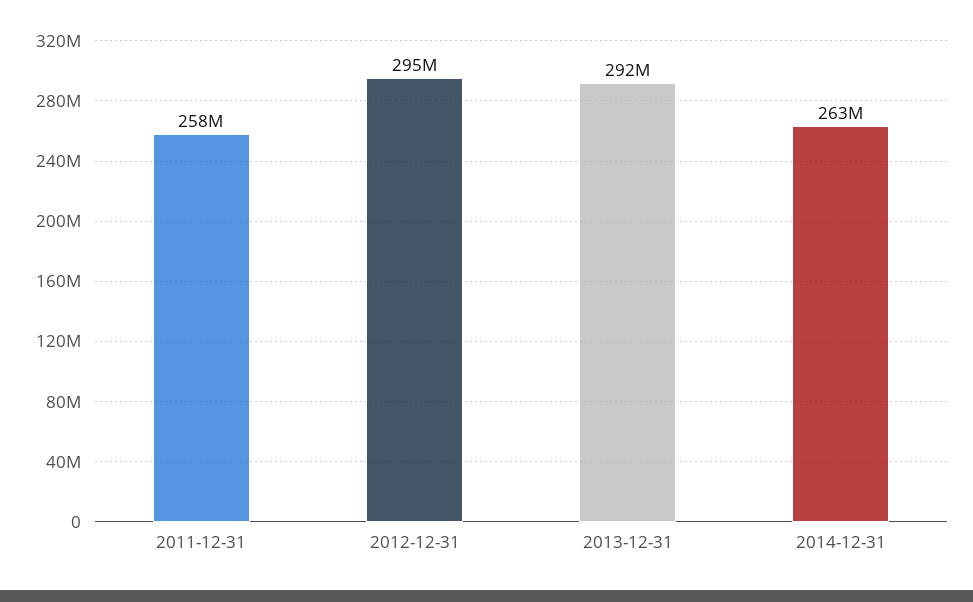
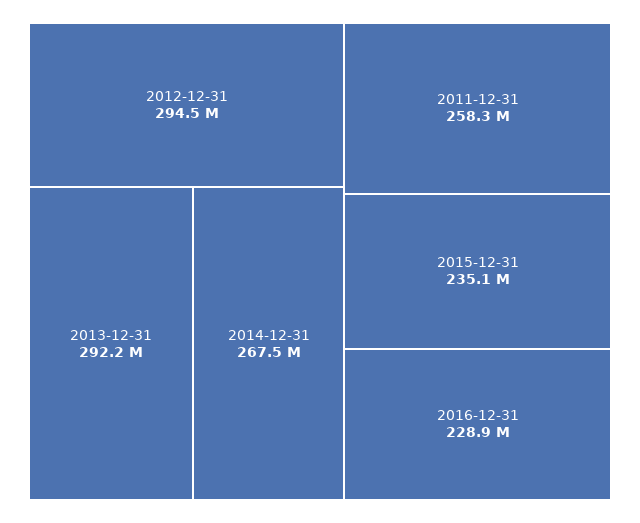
2014-12-31: 263000000 -> 267500000
2015-12-31: none -> 235100000
2016-12-31: none -> 228900000

